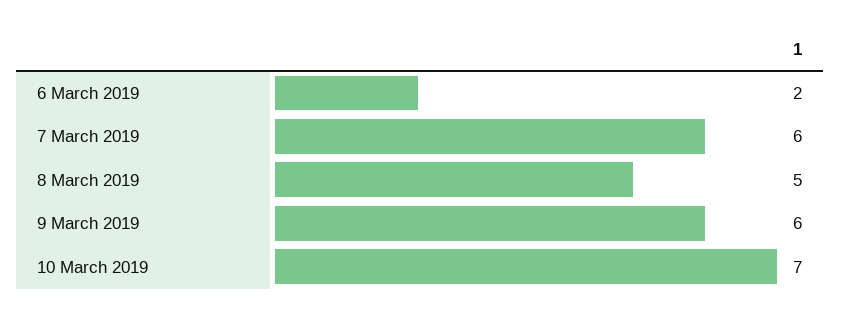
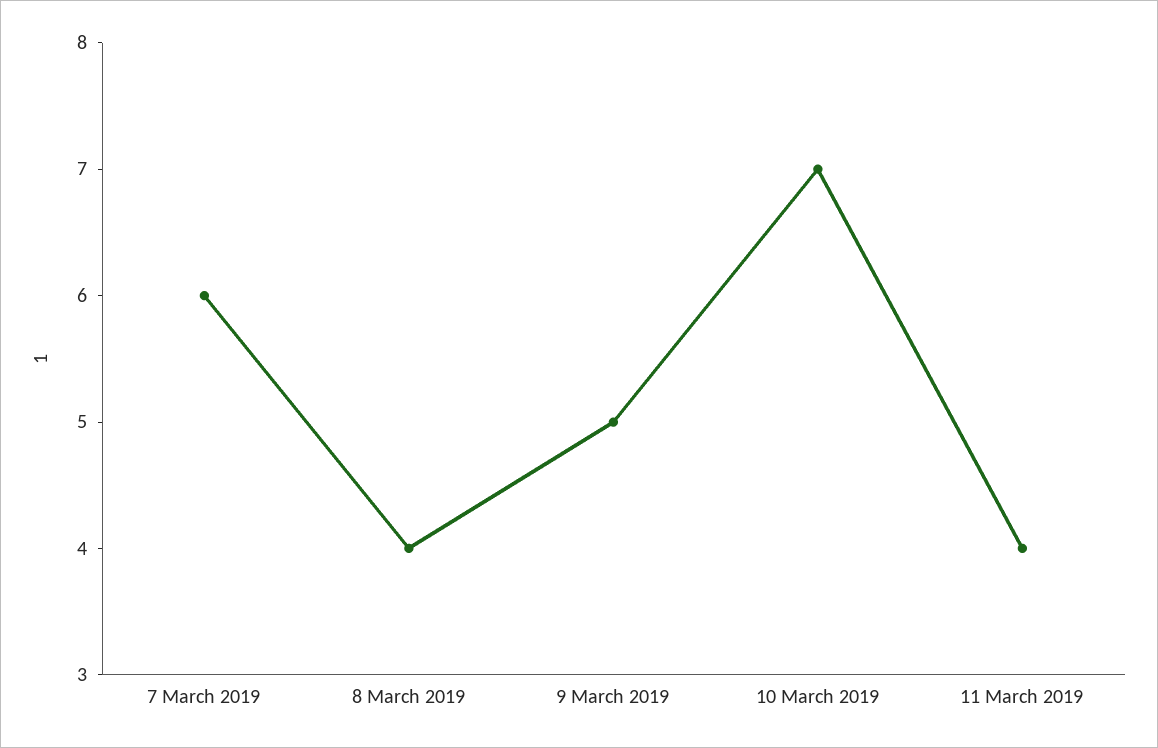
6 March 2019: 2 -> none
8 March 2019: 5 -> 4
9 March 2019: 6 -> 5
11 March 2019: none -> 4

